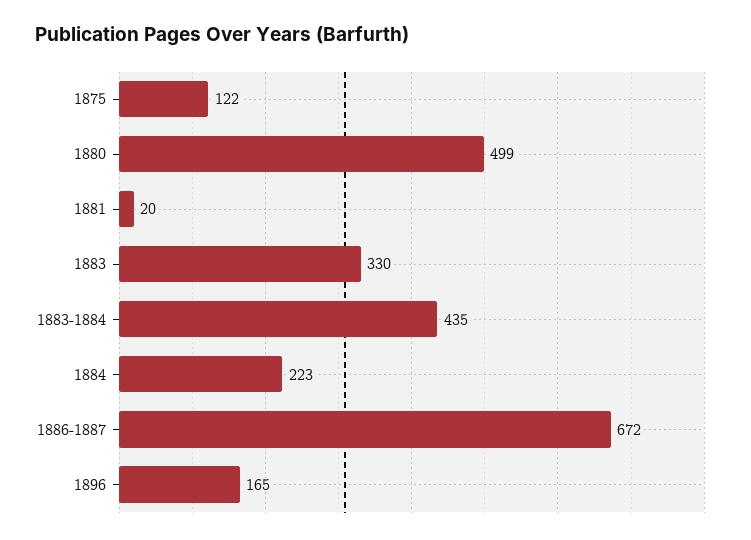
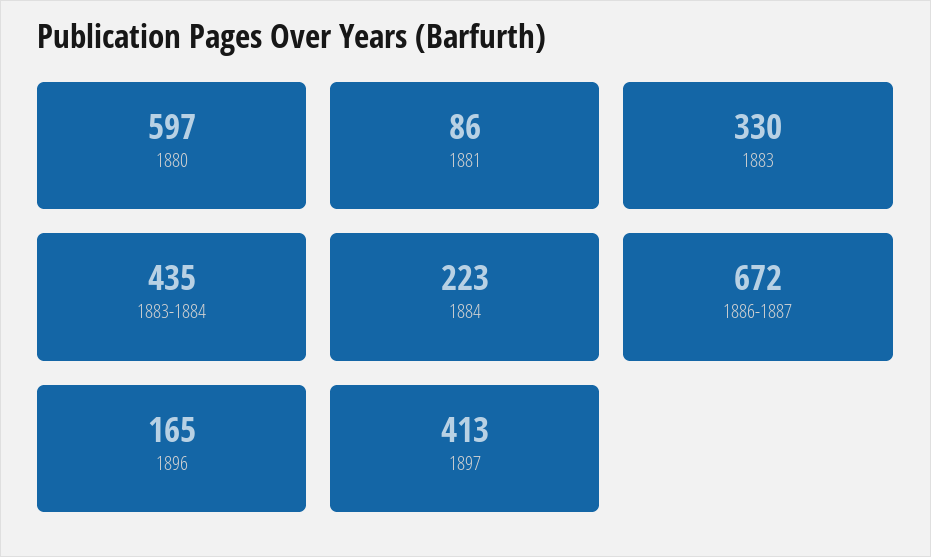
1875: 122 -> none
1880: 499 -> 597
1881: 20 -> 86
1897: none -> 413

